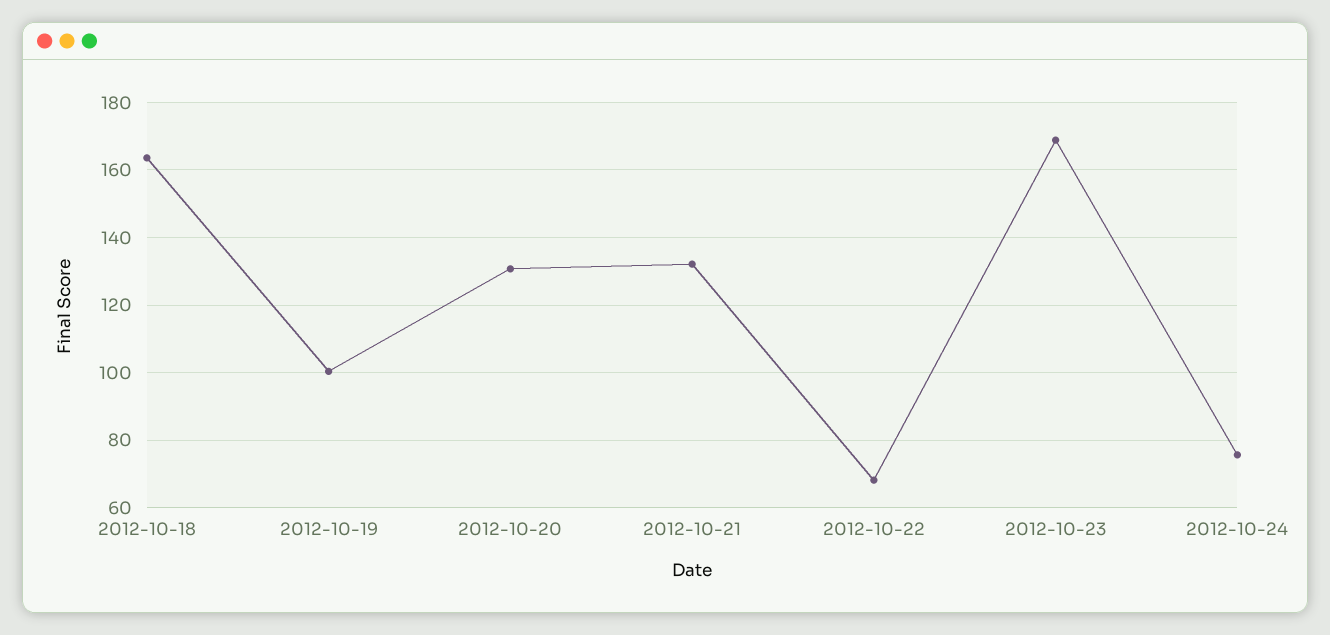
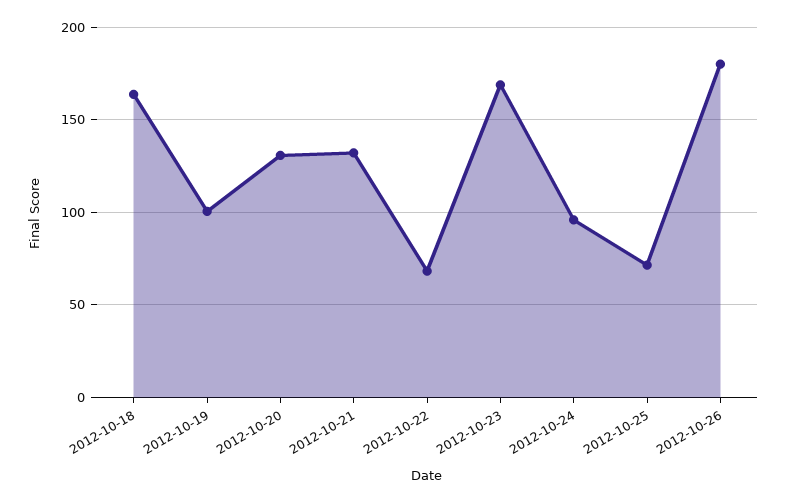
2012-10-24: 76 -> 95
2012-10-25: none -> 70
2012-10-26: none -> 180

